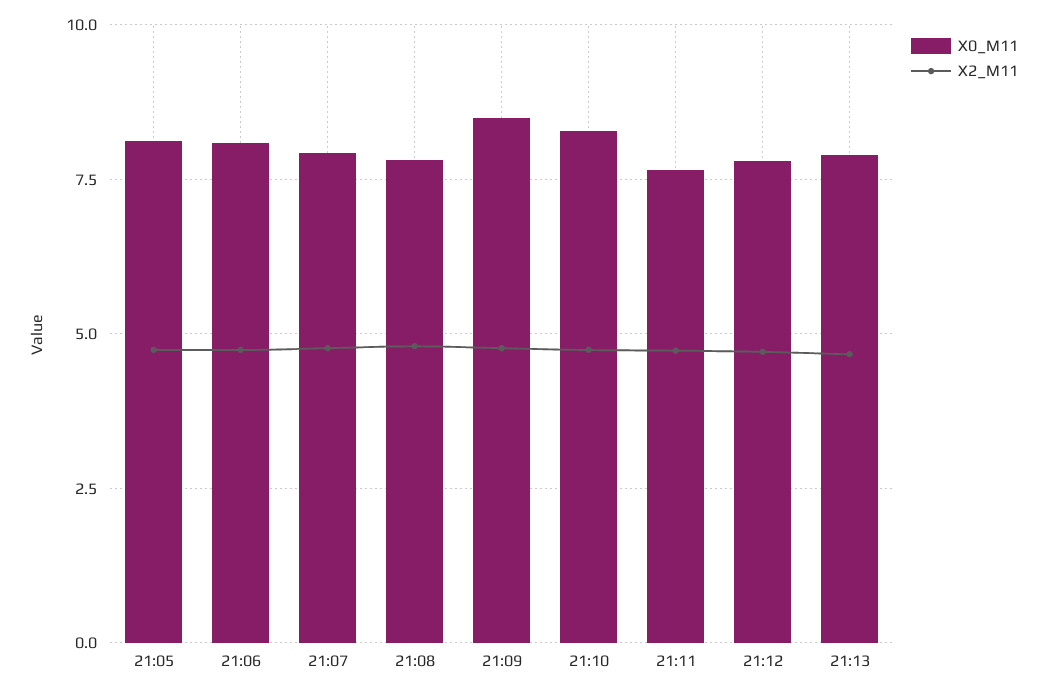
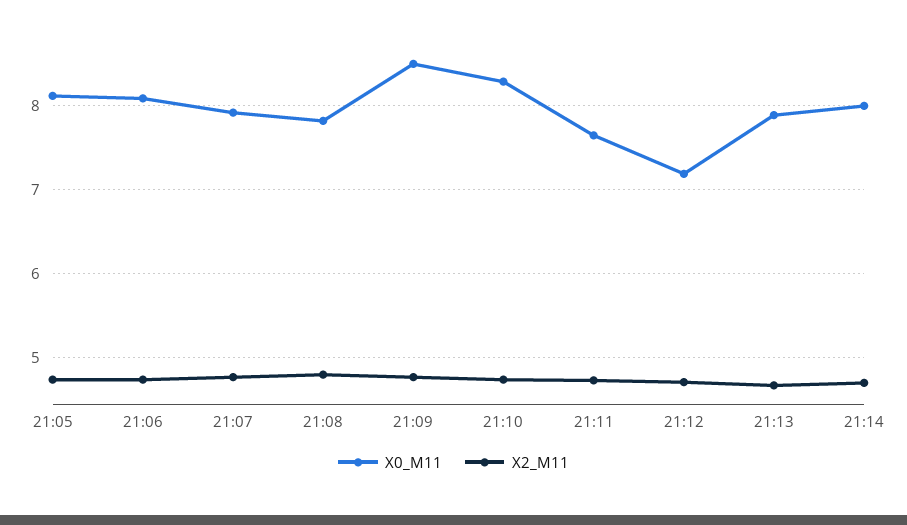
X0_M11, 21:12: 7.75 -> 7.2
X0_M11, 21:14: none -> 8
X2_M11, 21:14: none -> 4.7

